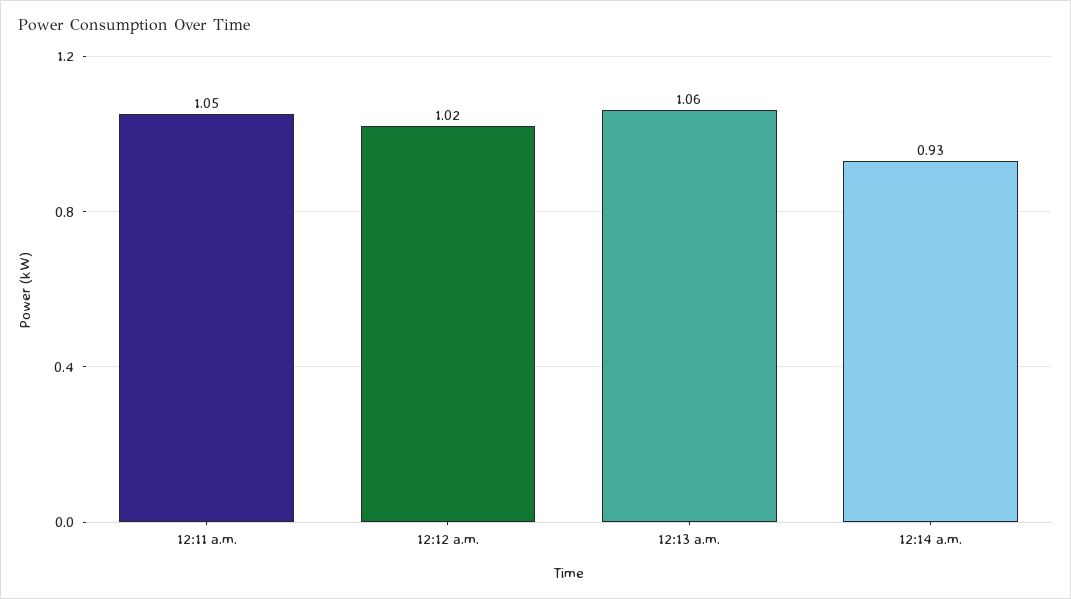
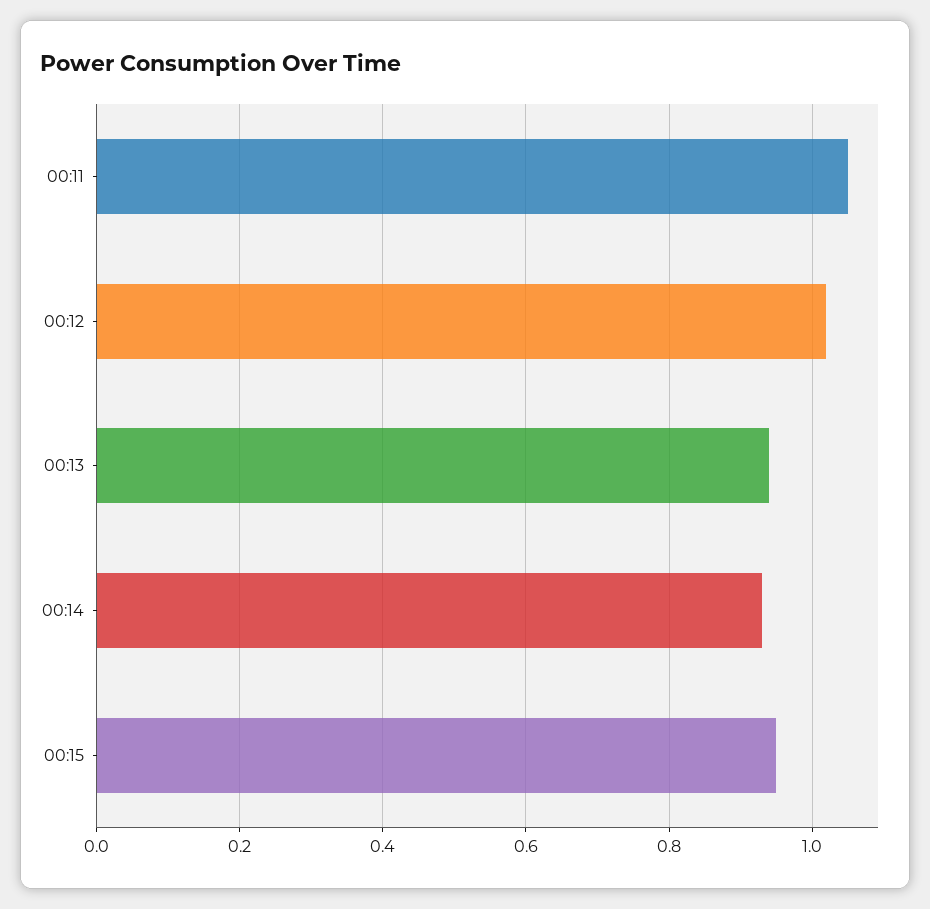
12:13 a.m.: 1.06 -> 0.95
00:15: none -> 0.95

